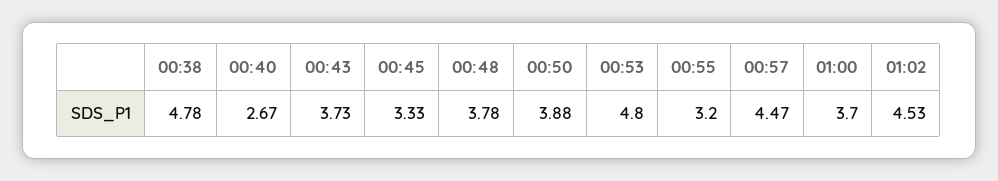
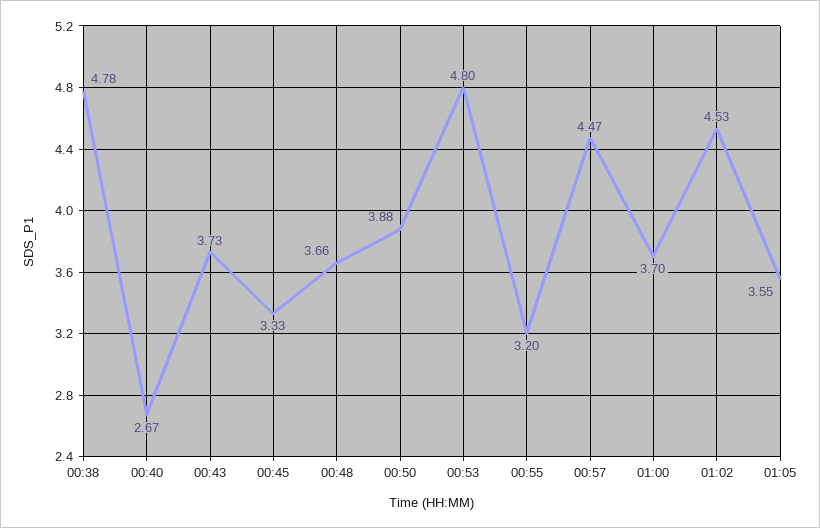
00:48: 3.78 -> 3.66
01:05: none -> 3.55

